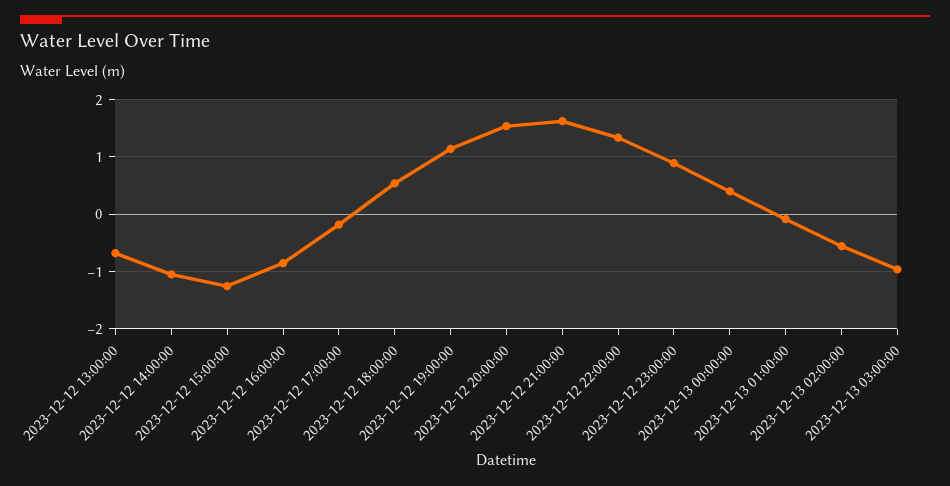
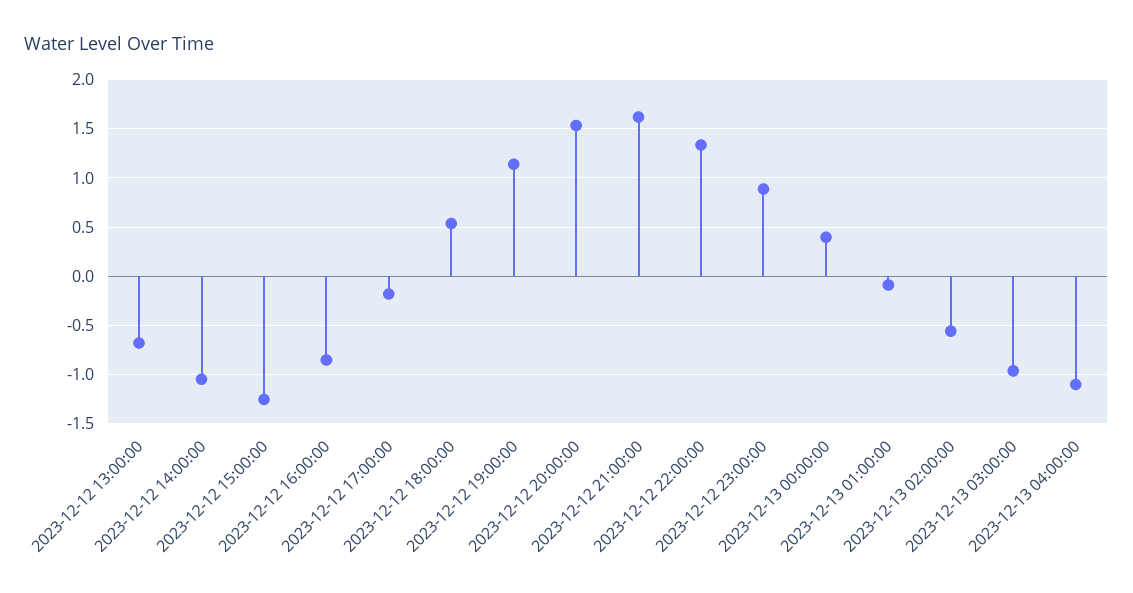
2023-12-13 04:00:00: none -> -1.1

